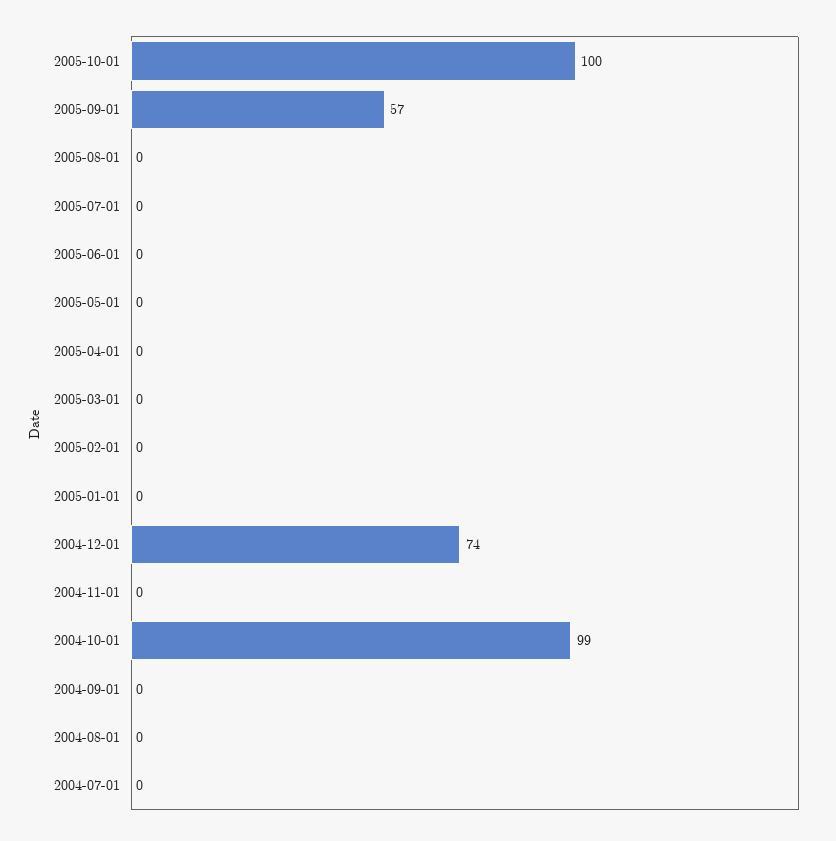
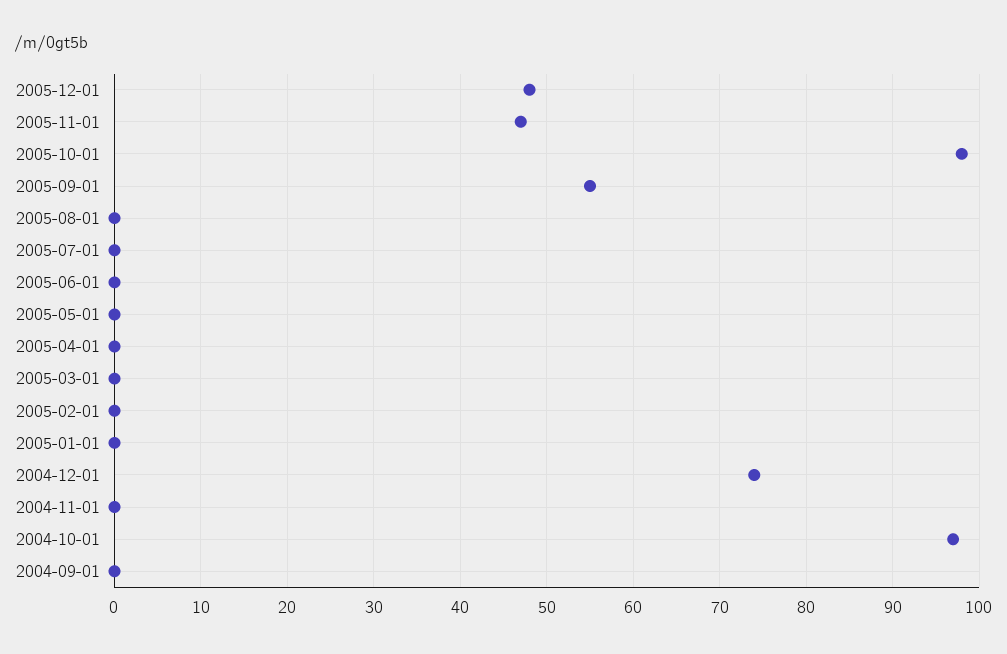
2005-10-01: 100 -> 98
2005-09-01: 57 -> 55
2004-10-01: 99 -> 97
2004-08-01: 0 -> none
2004-07-01: 0 -> none
2005-12-01: none -> 48
2005-11-01: none -> 47

